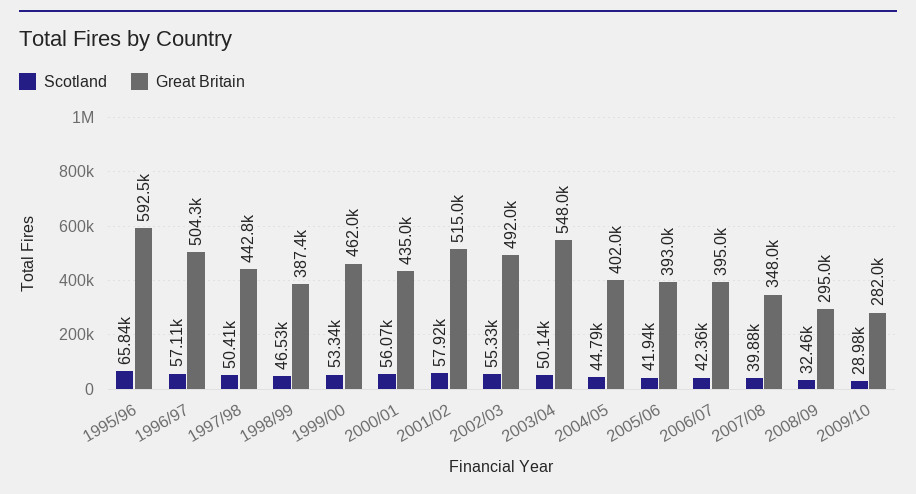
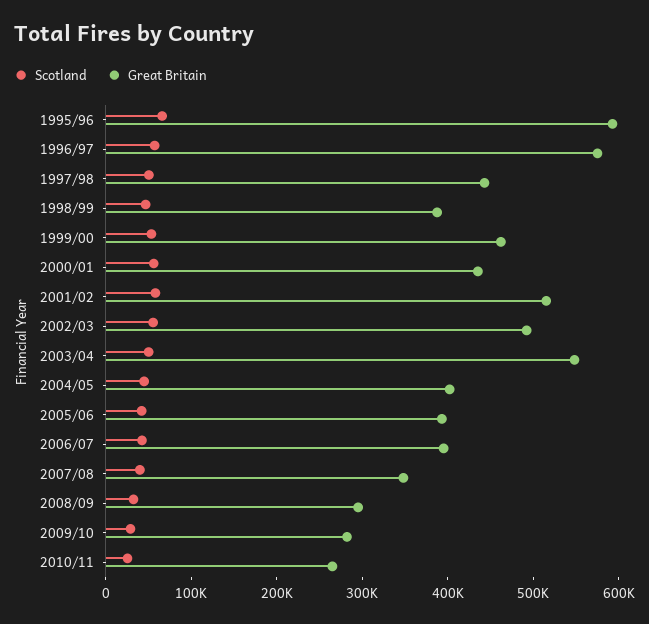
Great Britain, 1996/97: 504300 -> 580000
Scotland, 2010/11: none -> 20000
Great Britain, 2010/11: none -> 260000

